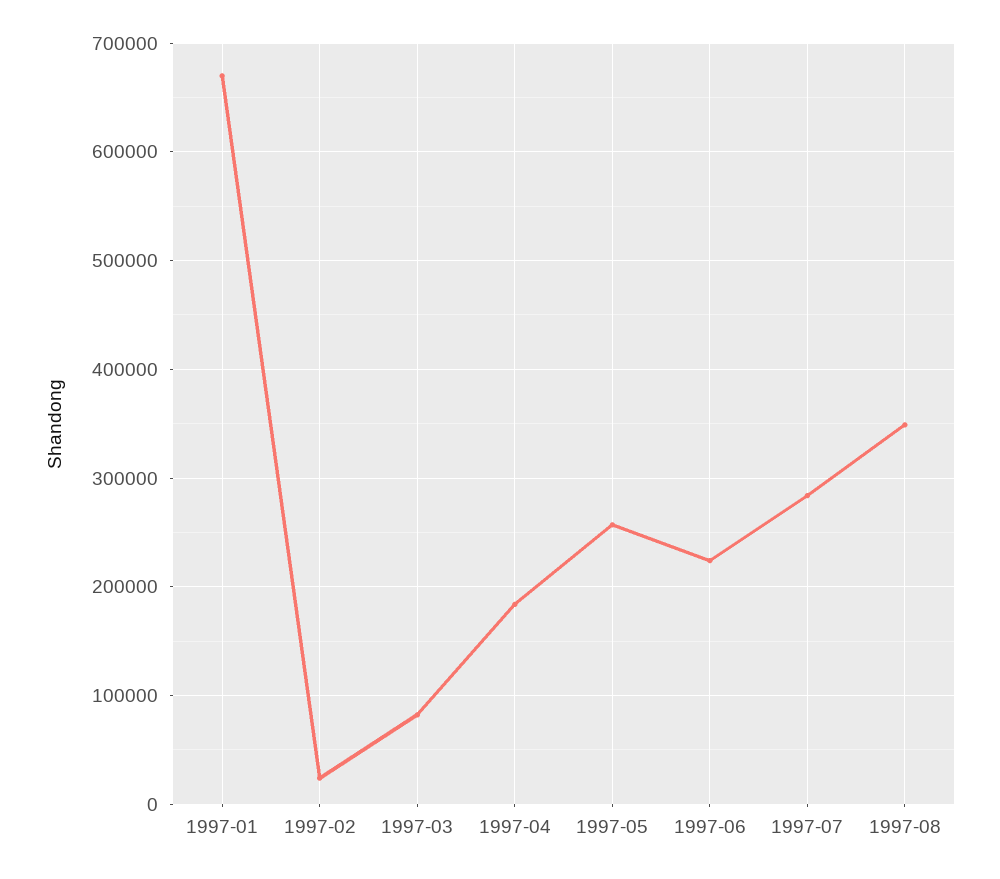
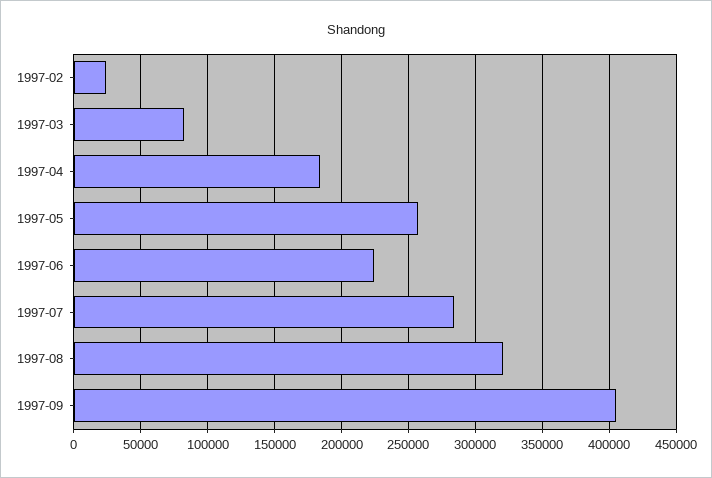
1997-01: 670000 -> none
1997-08: 350000 -> 320000
1997-09: none -> 405000

